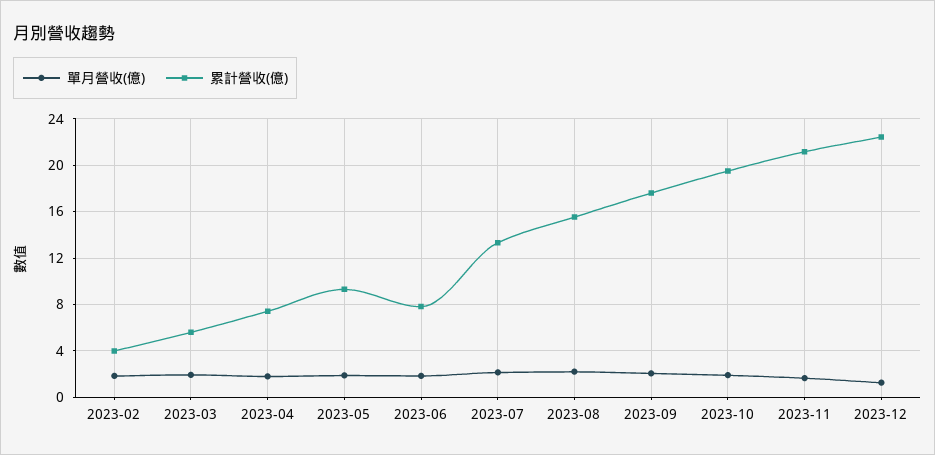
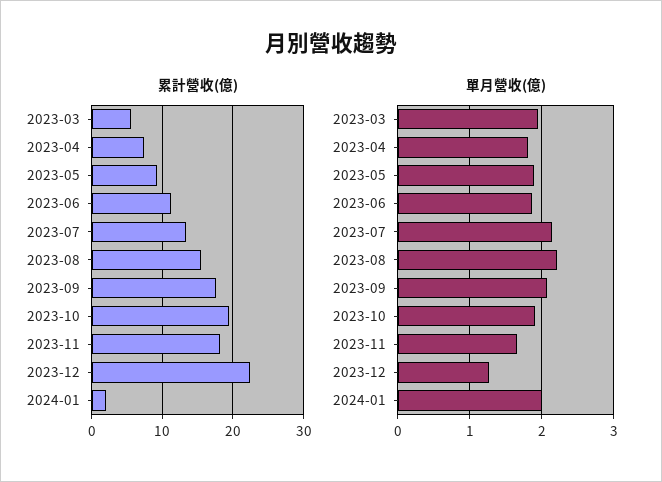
單月營收(億), 2023-02: 2 -> none
累計營收(億), 2023-02: 4 -> none
累計營收(億), 2023-06: 8 -> 11
累計營收(億), 2023-11: 21 -> 18
累計營收(億), 2024-01: none -> 2
單月營收(億), 2024-01: none -> 2

